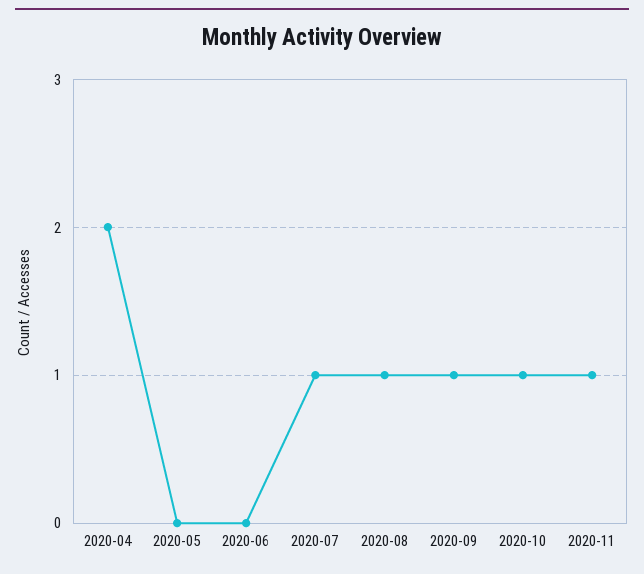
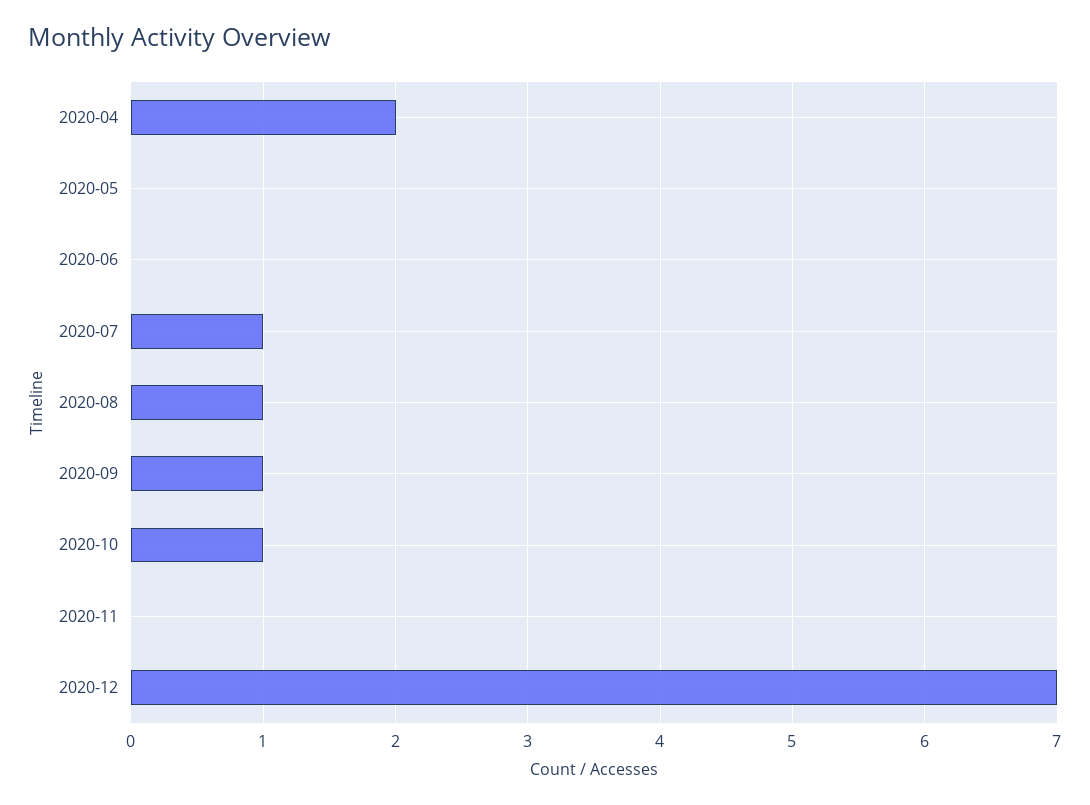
2020-11: 1 -> 0
2020-12: none -> 7

